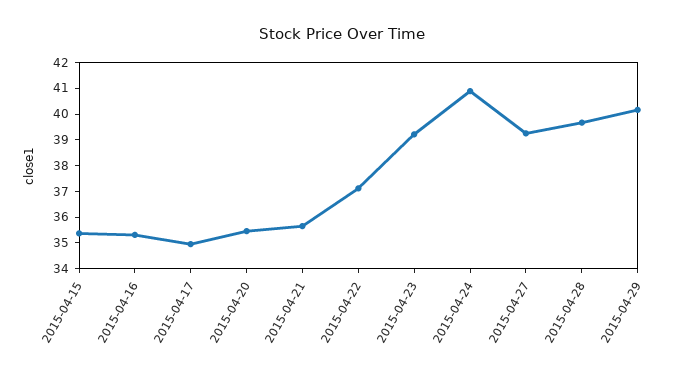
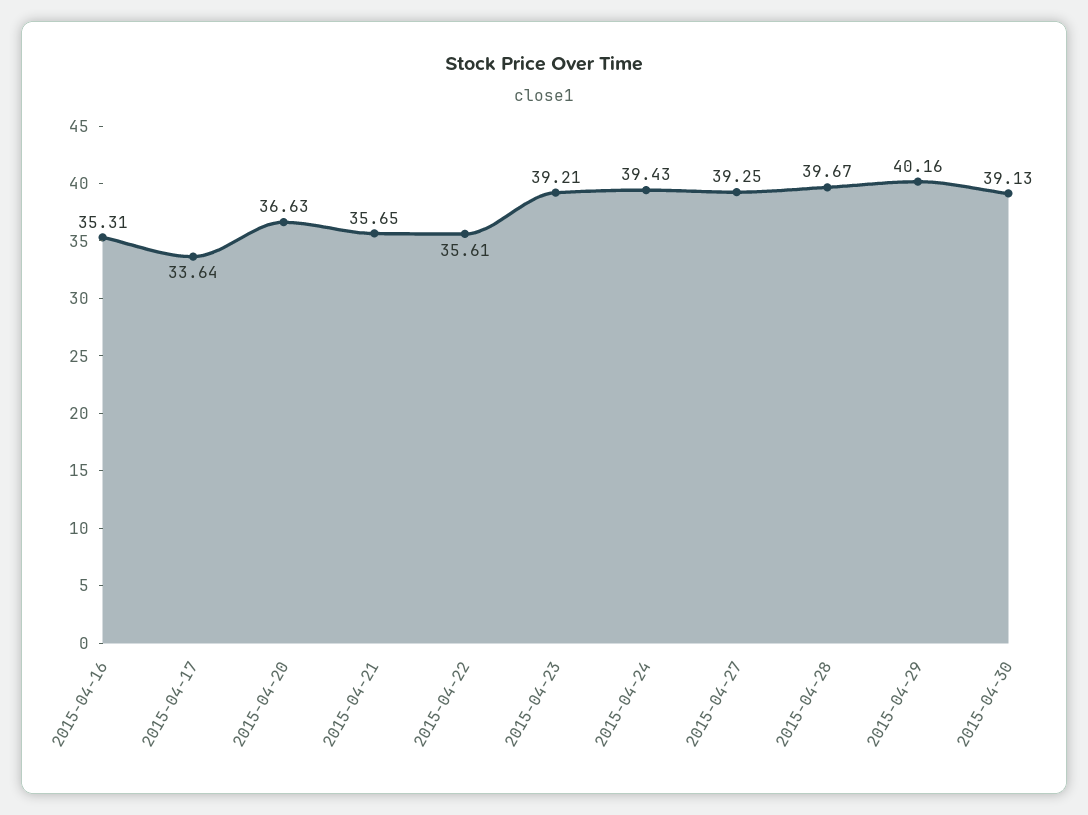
2015-04-15: 35.5 -> none
2015-04-17: 35 -> 33.64
2015-04-20: 35.5 -> 36.63
2015-04-22: 37 -> 35.61
2015-04-24: 41 -> 39.43
2015-04-30: none -> 39.13

